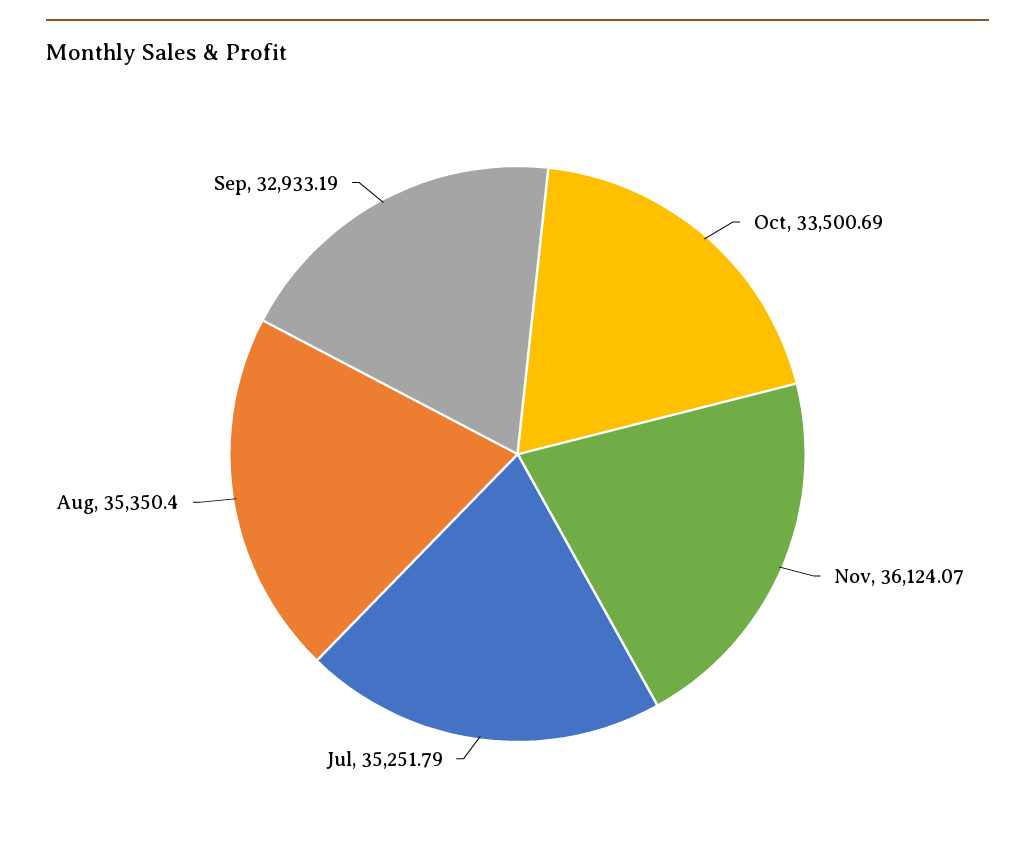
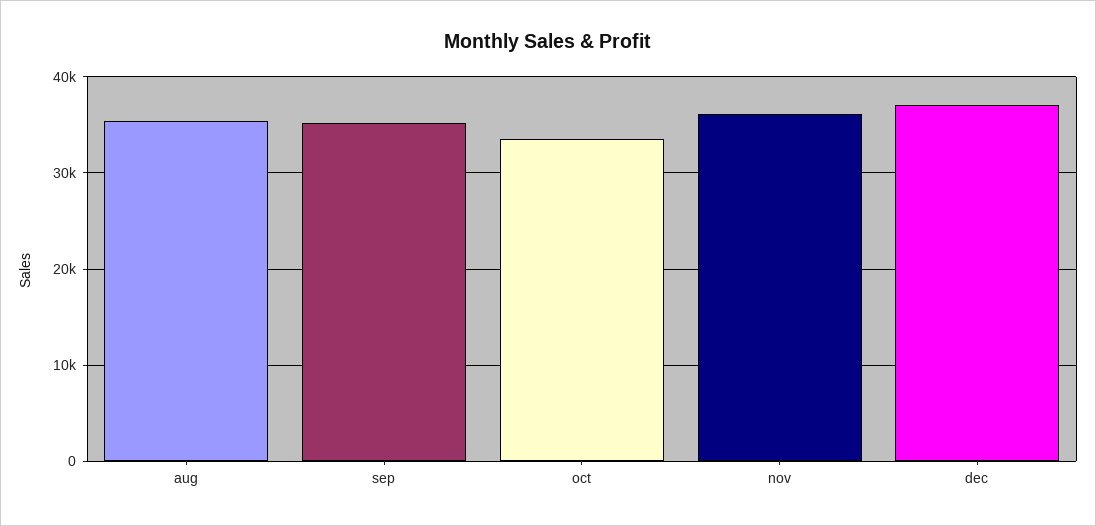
Jul: 35251.79 -> none
Sep: 32933.19 -> 35000
dec: none -> 37000

